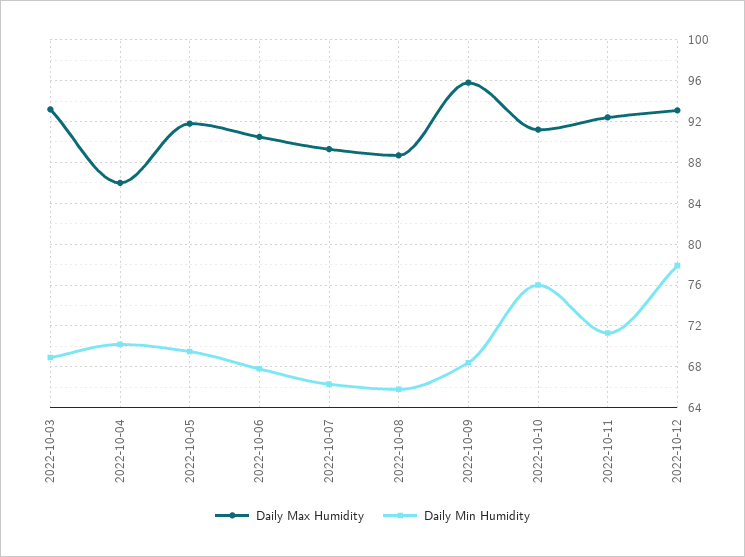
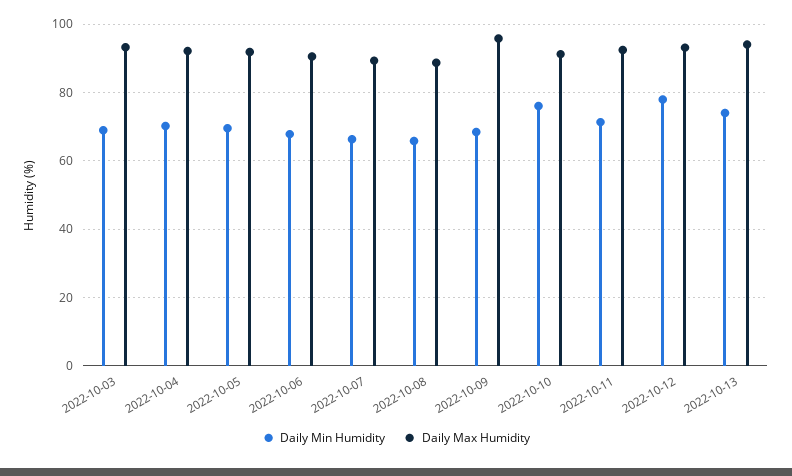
Daily Max Humidity, 2022-10-04: 86 -> 92
Daily Min Humidity, 2022-10-13: none -> 74
Daily Max Humidity, 2022-10-13: none -> 94

